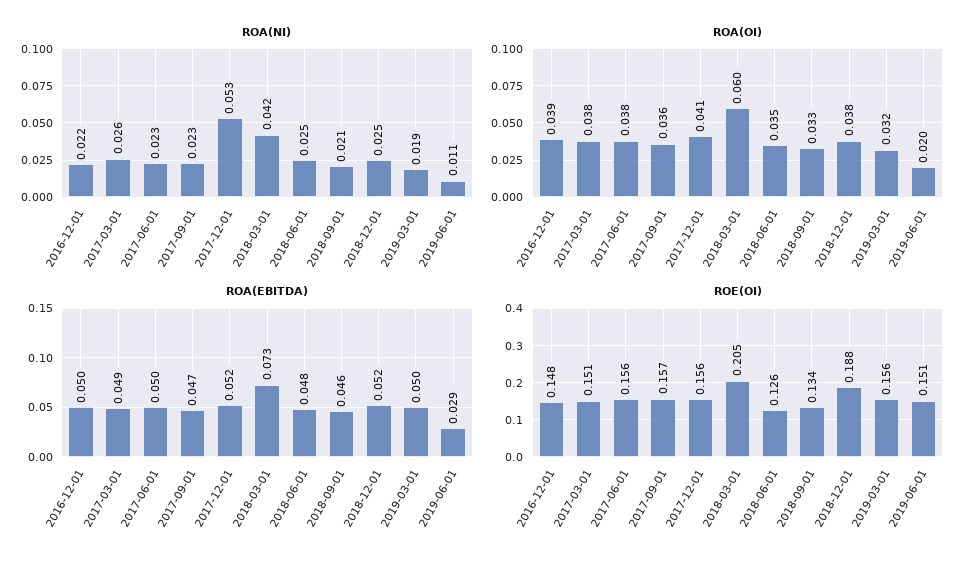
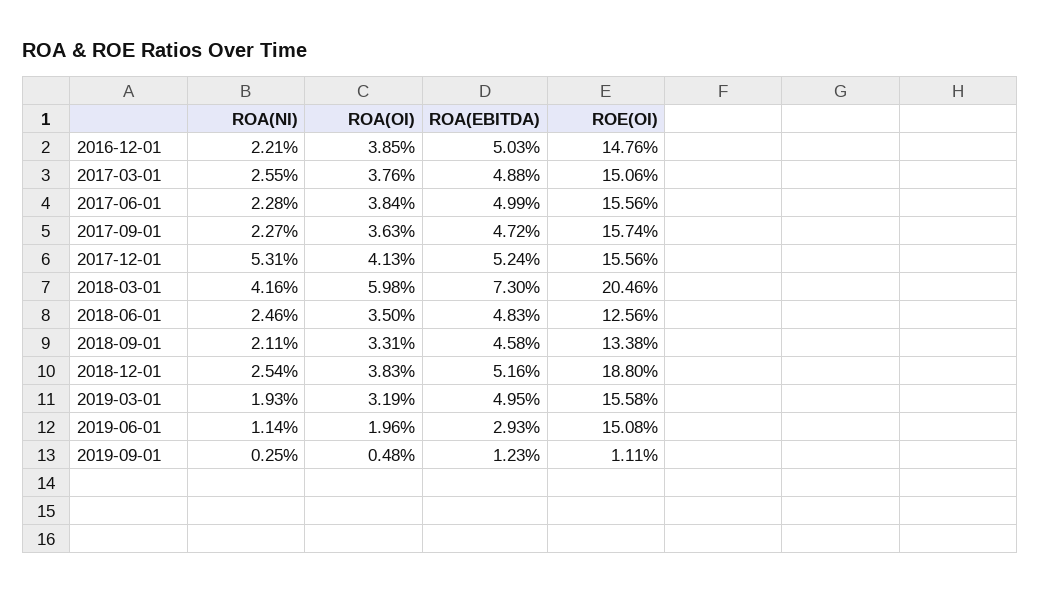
ROA(NI), 2019-09-01: none -> 0.0025
ROA(OI), 2019-09-01: none -> 0.0048
ROA(EBITDA), 2019-09-01: none -> 0.0123
ROE(OI), 2019-09-01: none -> 0.0111

